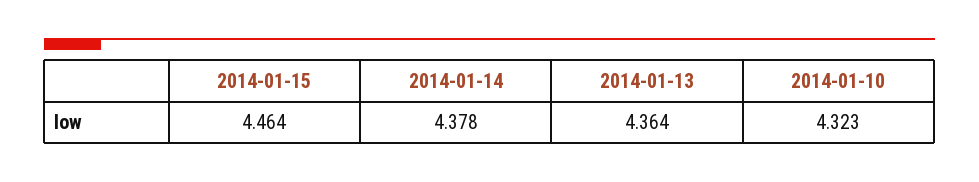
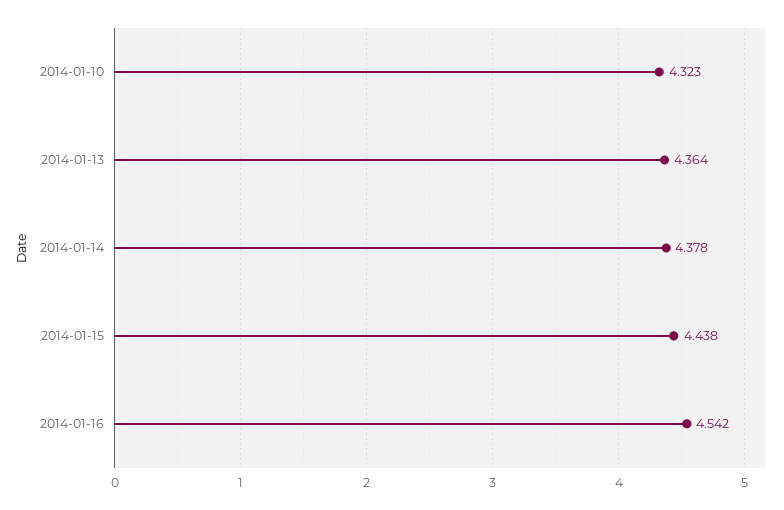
2014-01-15: 4.464 -> 4.438
2014-01-16: none -> 4.542

